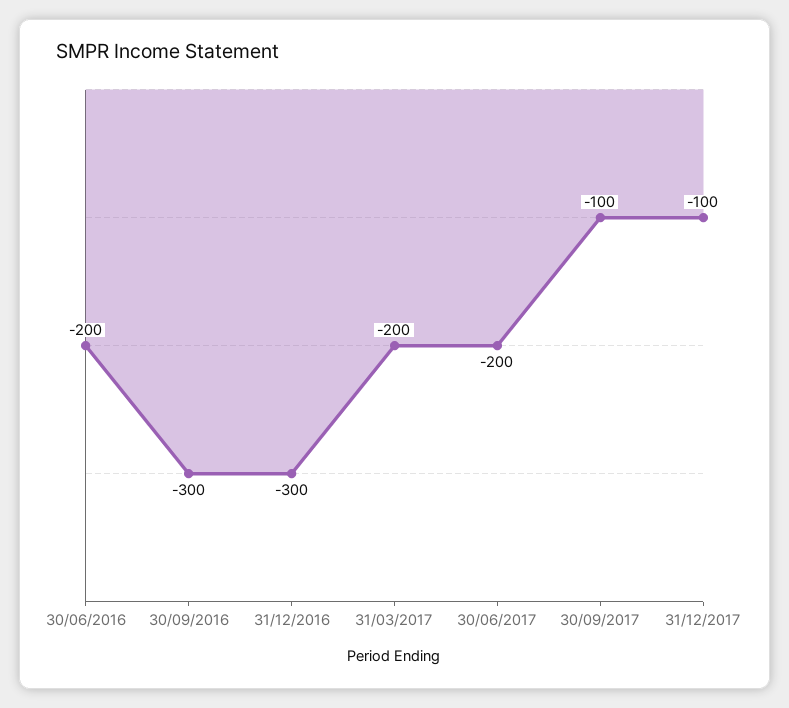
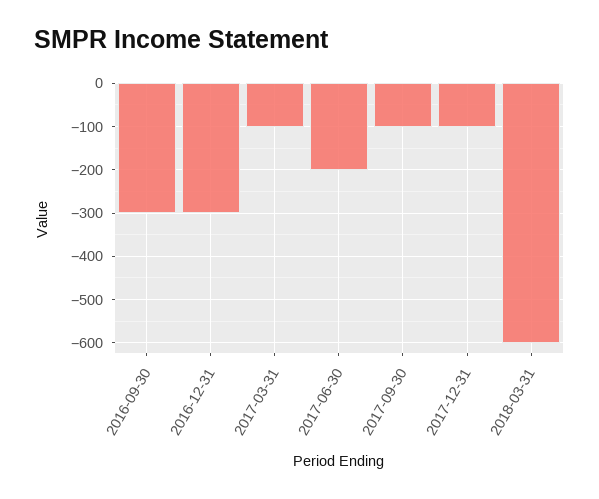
30/06/2016: -200 -> none
31/03/2017: -200 -> -100
2018-03-31: none -> -600

